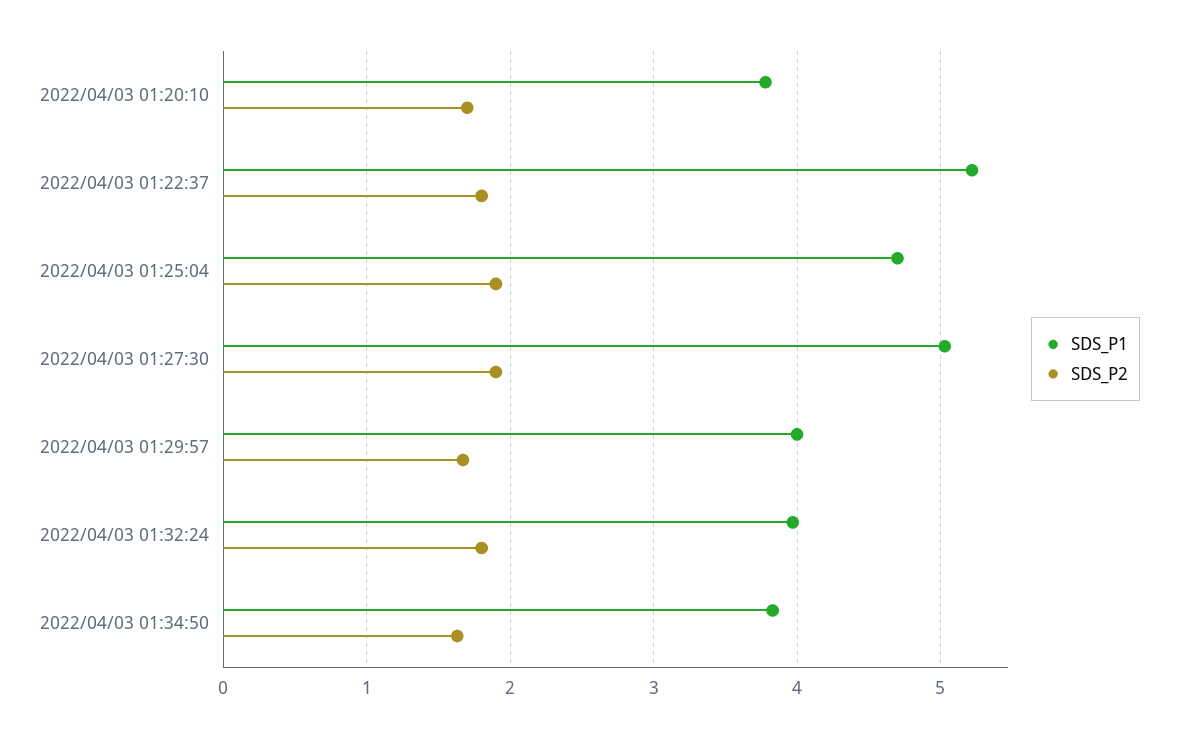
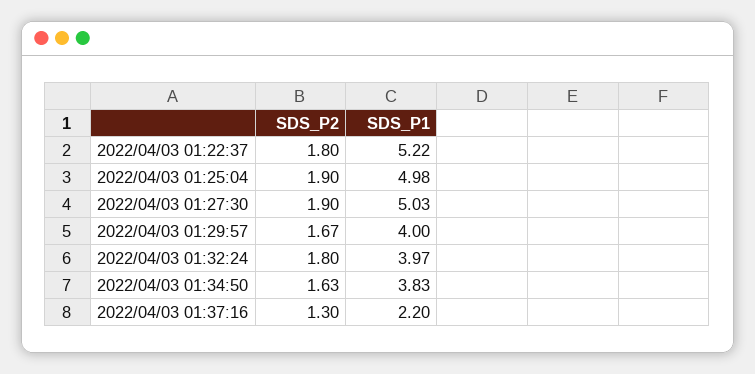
SDS_P1, 2022/04/03 01:20:10: 3.8 -> none
SDS_P2, 2022/04/03 01:20:10: 1.7 -> none
SDS_P1, 2022/04/03 01:25:04: 4.7 -> 4.98
SDS_P2, 2022/04/03 01:37:16: none -> 1.3
SDS_P1, 2022/04/03 01:37:16: none -> 2.2

